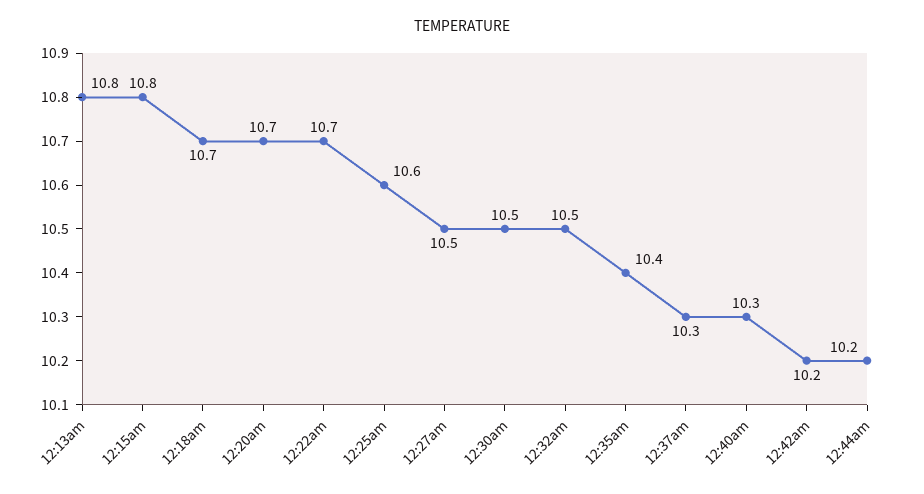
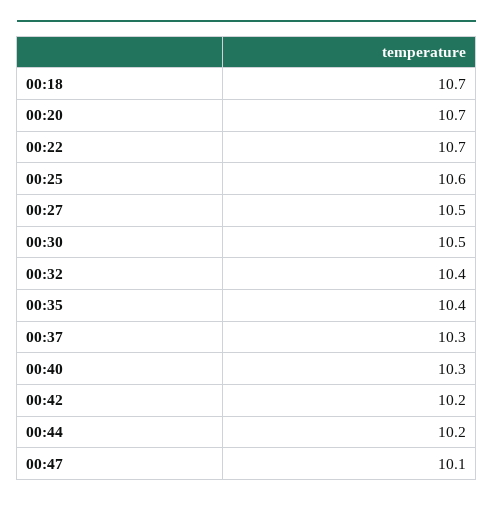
12:13am: 10.8 -> none
12:15am: 10.8 -> none
12:32am: 10.5 -> 10.4
00:47: none -> 10.1

